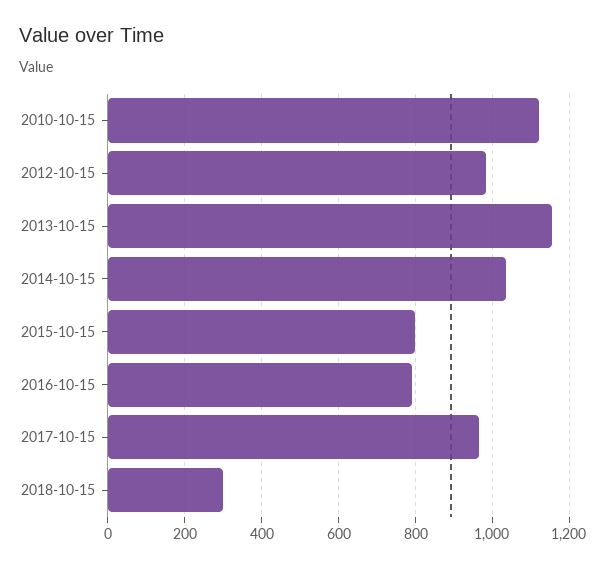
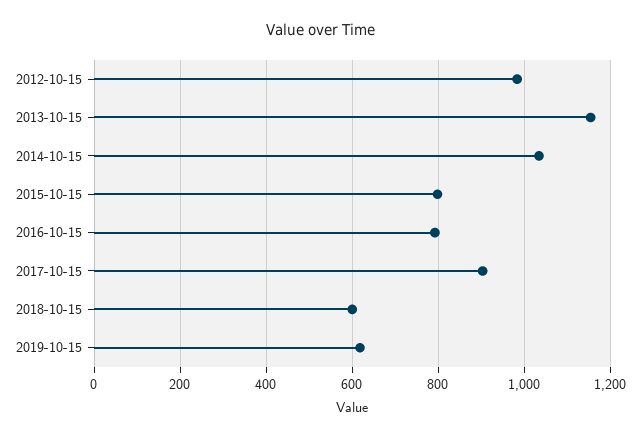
2010-10-15: 1120 -> none
2017-10-15: 960 -> 900
2018-10-15: 300 -> 600
2019-10-15: none -> 620

